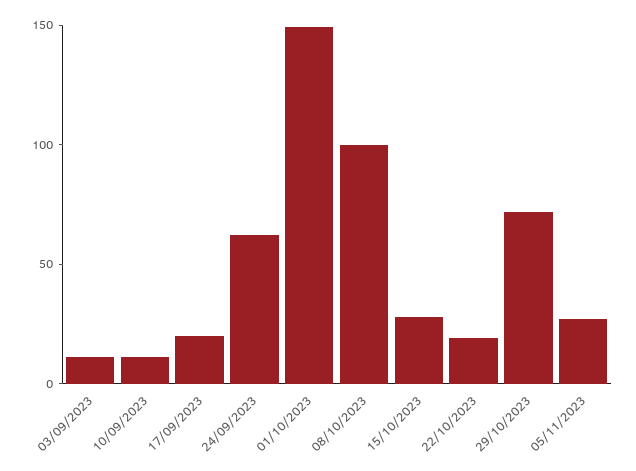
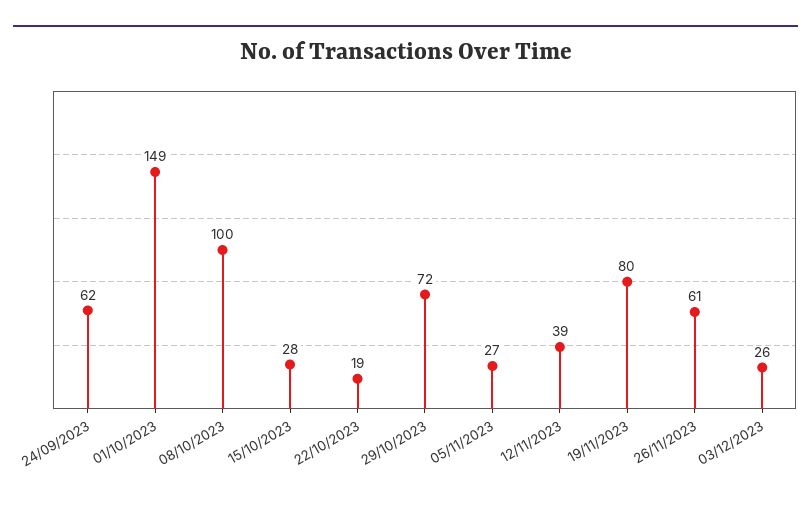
03/09/2023: 10 -> none
10/09/2023: 10 -> none
17/09/2023: 20 -> none
12/11/2023: none -> 39
19/11/2023: none -> 80
26/11/2023: none -> 61
03/12/2023: none -> 26

